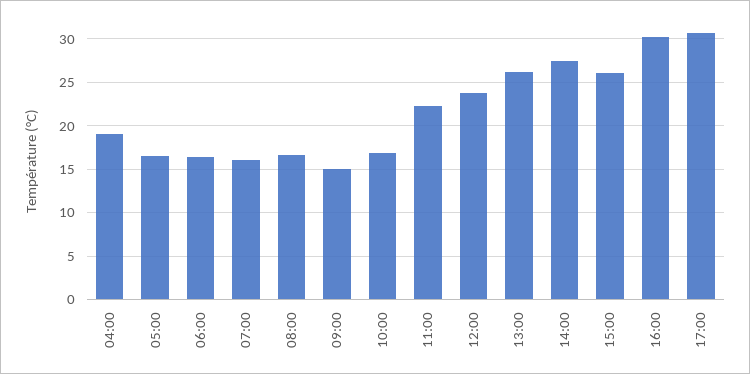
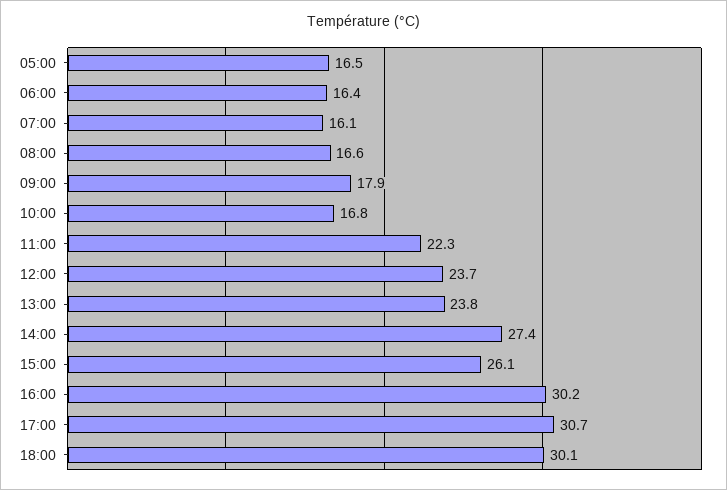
04:00: 19 -> none
09:00: 15 -> 17.9
13:00: 26 -> 23.8
18:00: none -> 30.1

